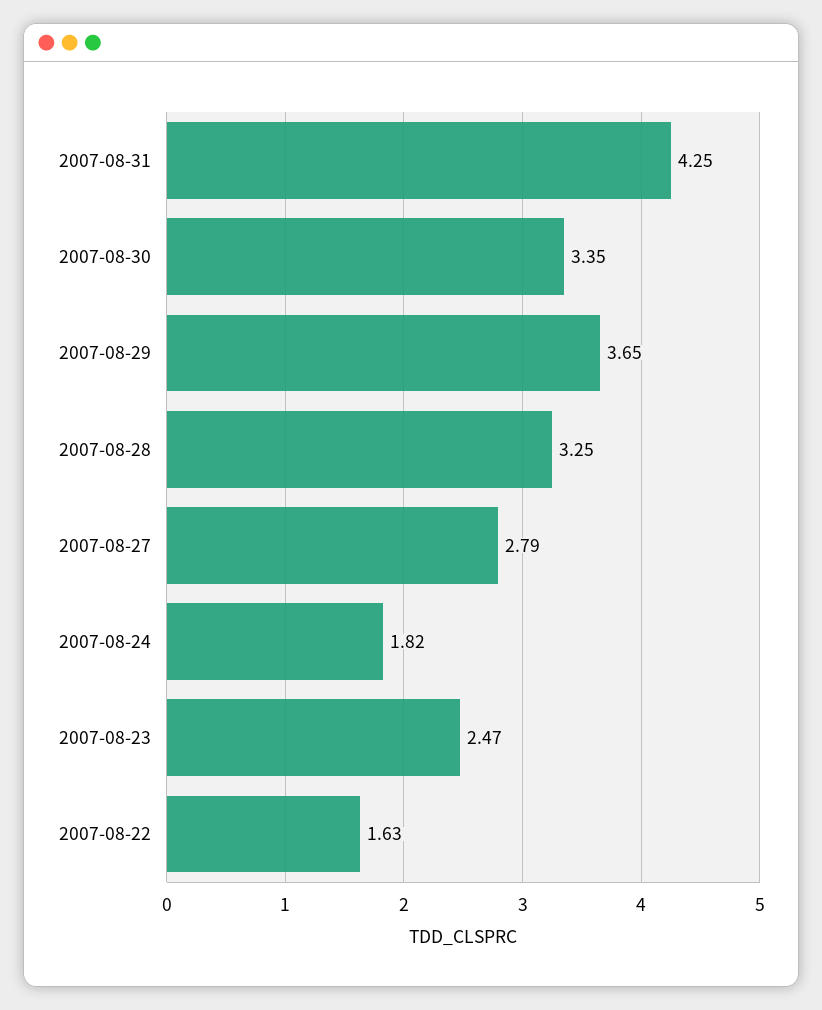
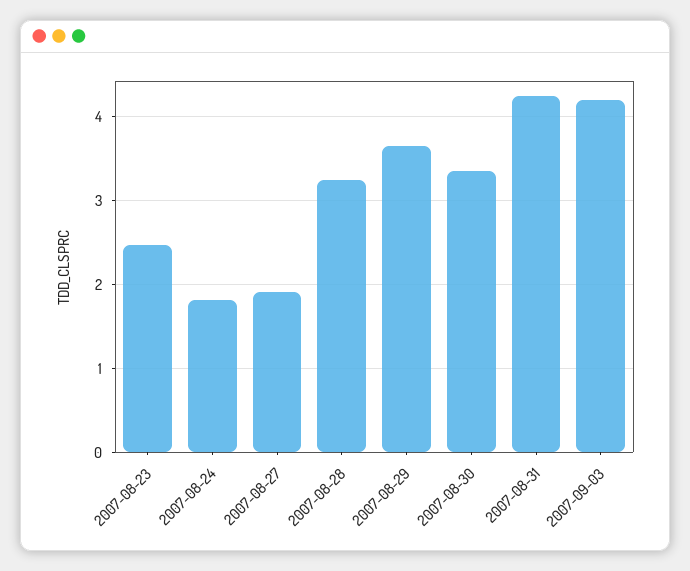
2007-08-27: 2.79 -> 1.9
2007-08-22: 1.63 -> none
2007-09-03: none -> 4.2

